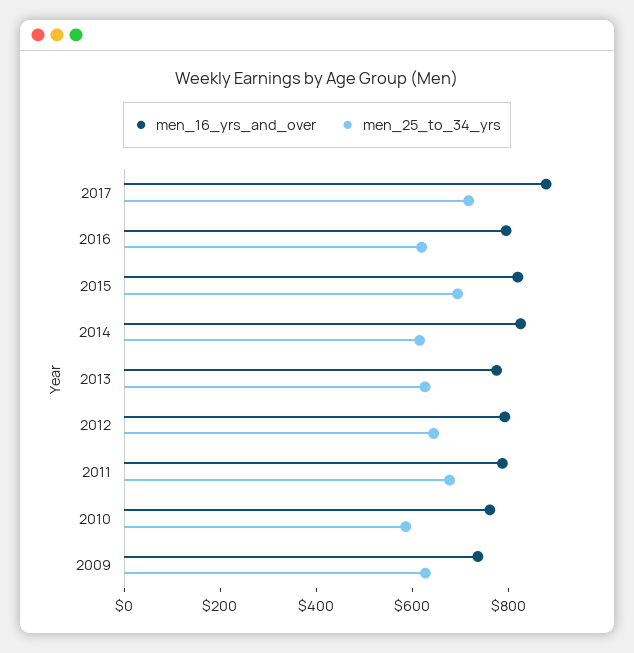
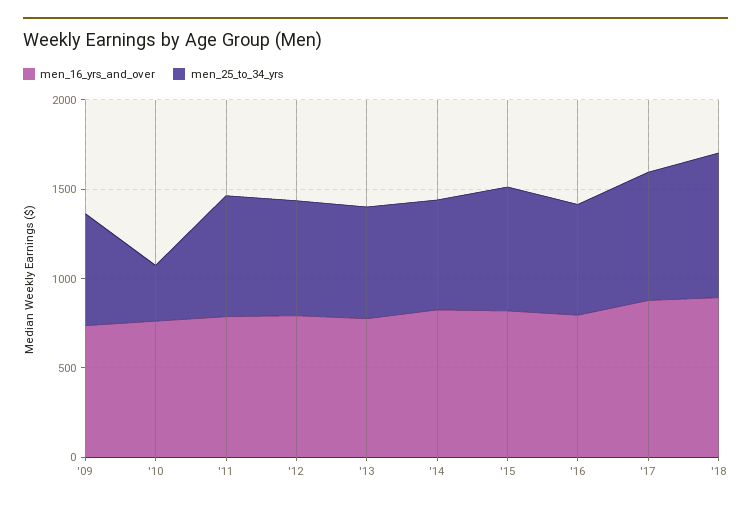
men_25_to_34_yrs, 2010: 600 -> 300
men_16_yrs_and_over, '18: none -> 900
men_25_to_34_yrs, '18: none -> 800

